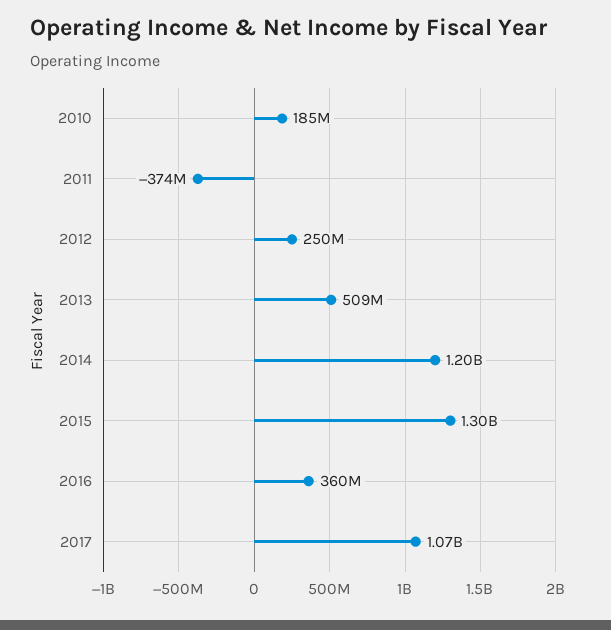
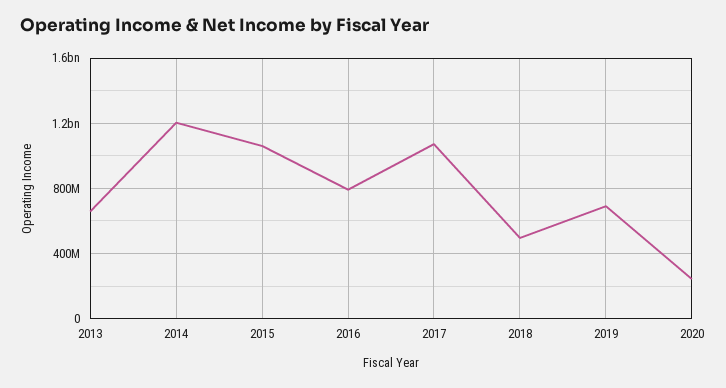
2010: 185000000 -> none
2011: -374000000 -> none
2012: 250000000 -> none
2013: 509000000 -> 650000000
2015: 1300000000 -> 1050000000
2016: 360000000 -> 800000000
2018: none -> 500000000
2019: none -> 700000000
2020: none -> 250000000

